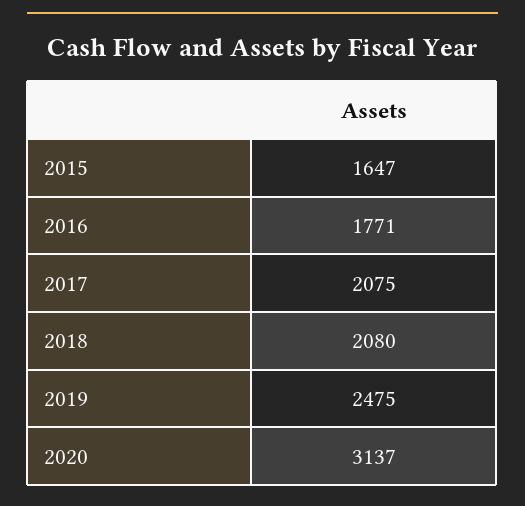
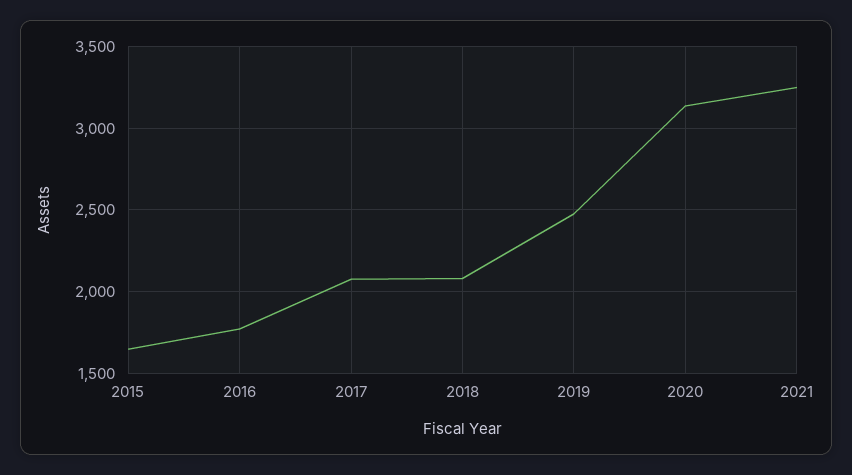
2021: none -> 3250

